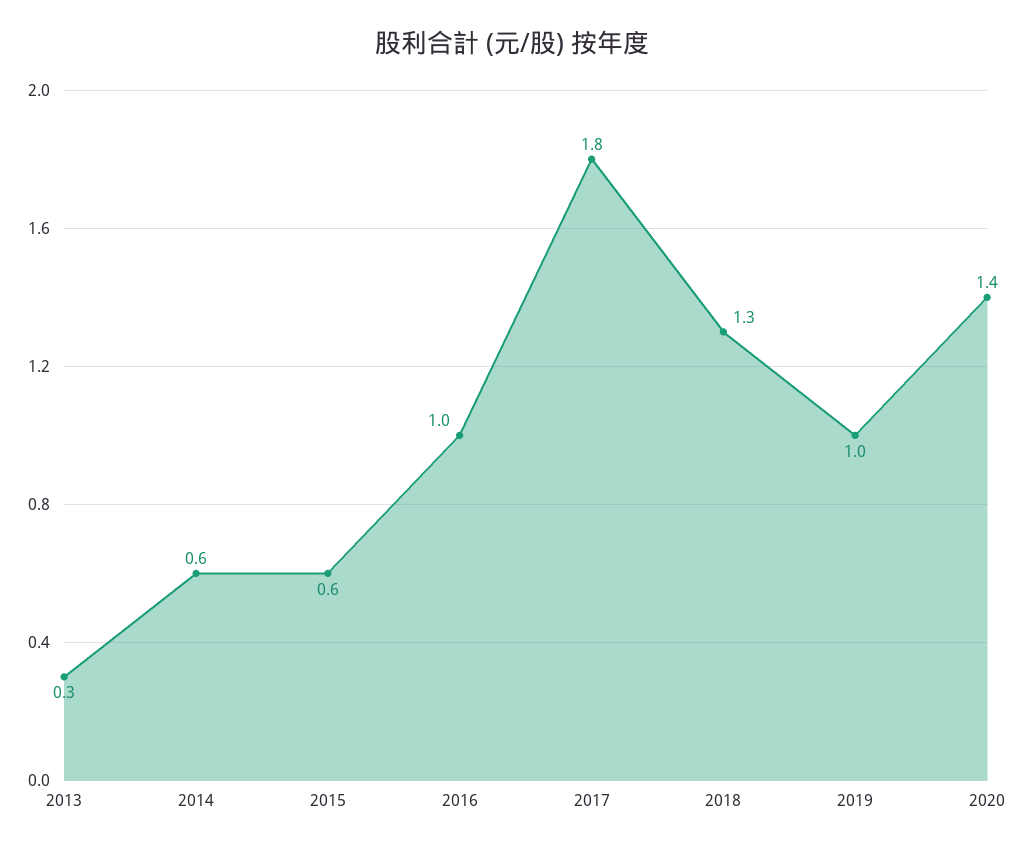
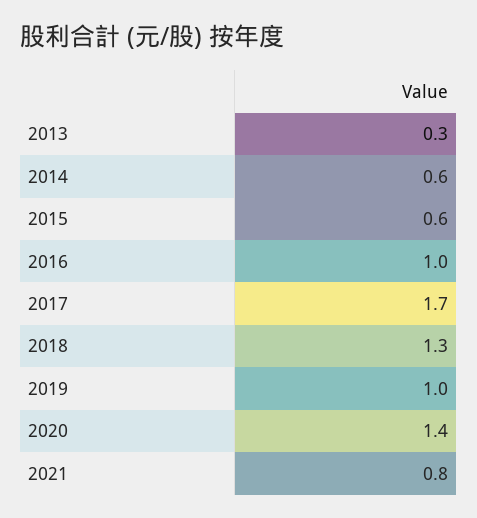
2017: 1.8 -> 1.7
2021: none -> 0.8

